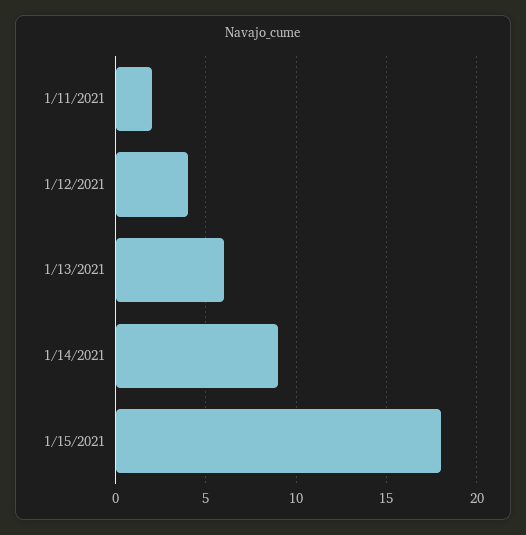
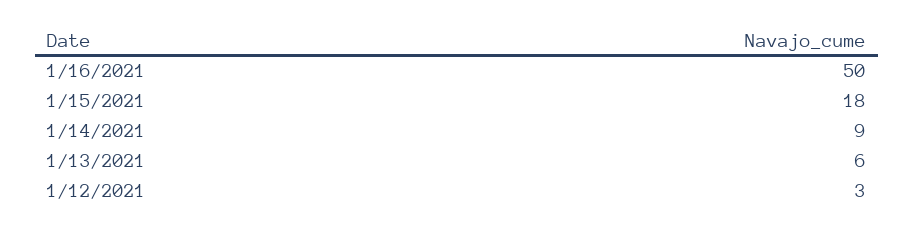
1/11/2021: 2 -> none
1/12/2021: 4 -> 3
1/16/2021: none -> 50

